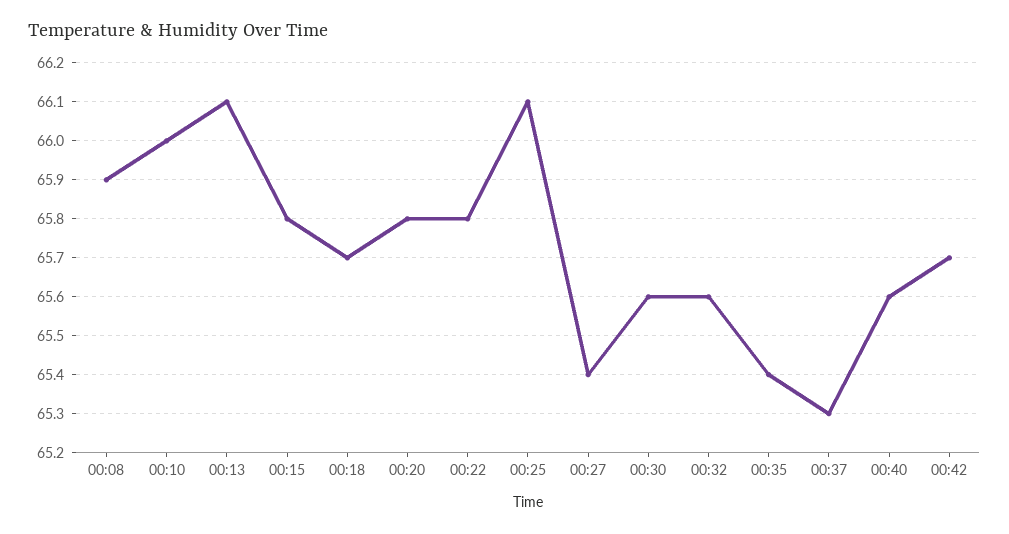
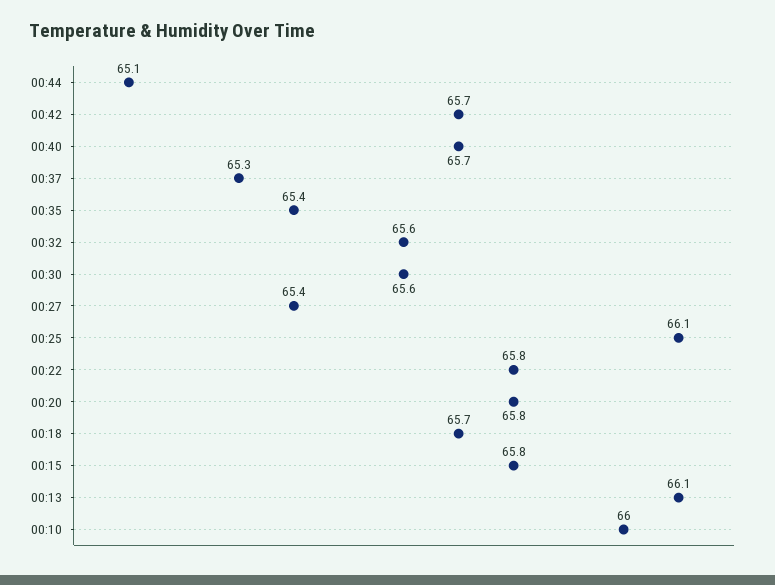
00:08: 65.9 -> none
00:40: 65.6 -> 65.7
00:44: none -> 65.1

